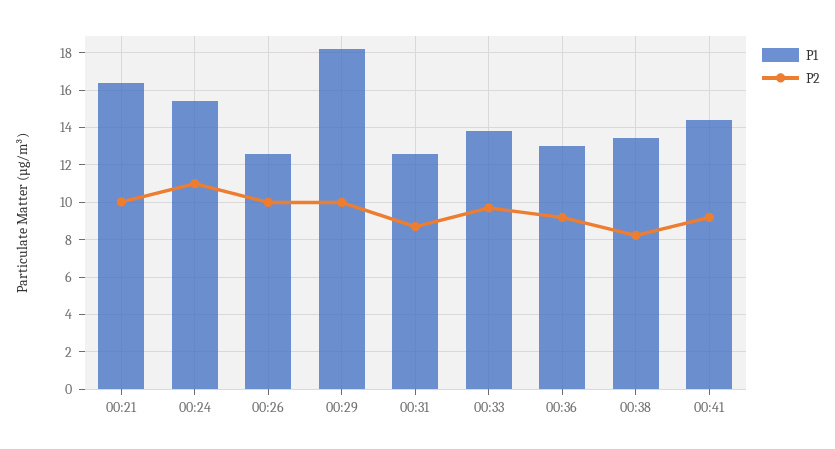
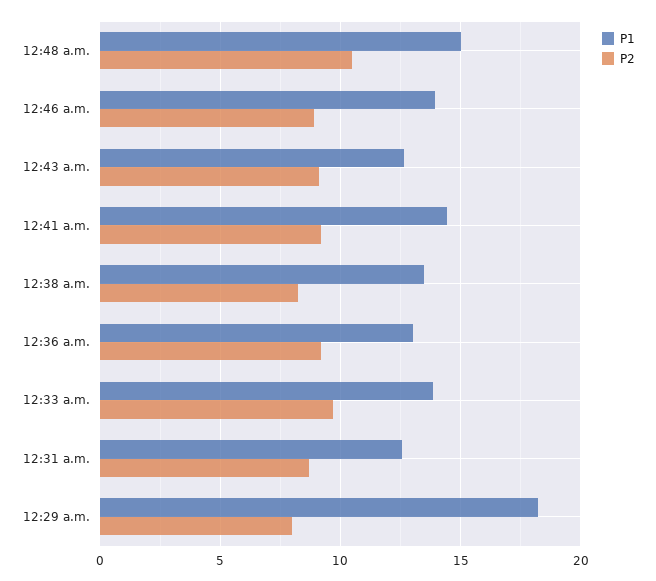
P1, 00:21: 16.5 -> none
P2, 00:21: 10 -> none
P1, 00:24: 15.5 -> none
P2, 00:24: 11 -> none
P1, 00:26: 12.5 -> none
P2, 00:26: 10 -> none
P2, 00:29: 10 -> 8
P1, 12:48 a.m.: none -> 15
P2, 12:48 a.m.: none -> 10.5
P1, 12:46 a.m.: none -> 14
P2, 12:46 a.m.: none -> 9
P1, 12:43 a.m.: none -> 12.5
P2, 12:43 a.m.: none -> 9

